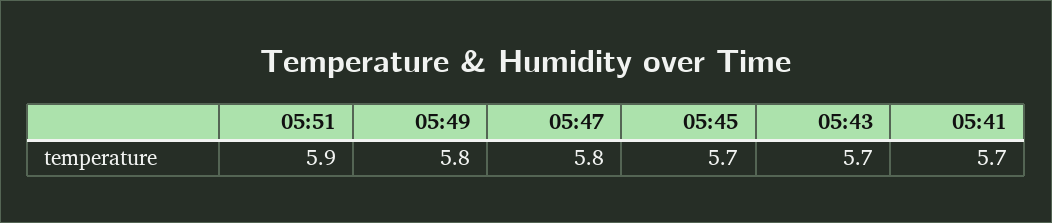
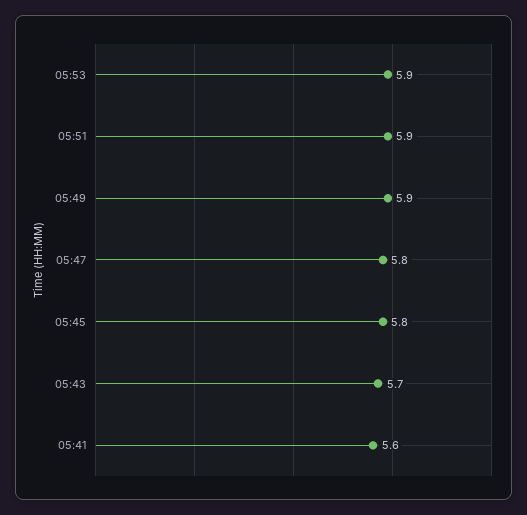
05:49: 5.8 -> 5.9
05:45: 5.7 -> 5.8
05:41: 5.7 -> 5.6
05:53: none -> 5.9

